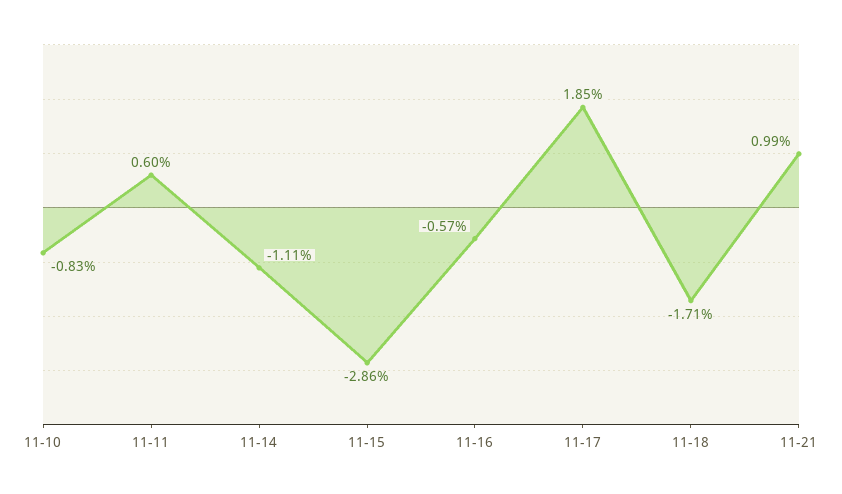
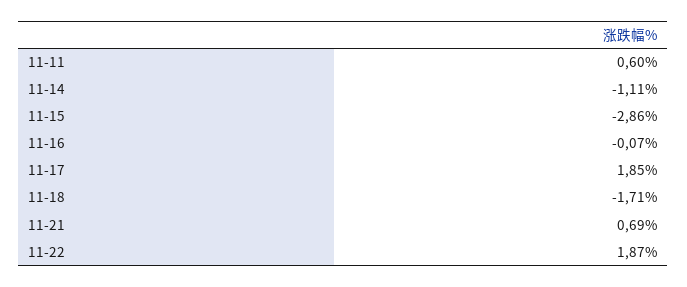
11-10: -0.83 -> none
11-16: -0.57 -> -0.07
11-21: 0.99 -> 0.69
11-22: none -> 1.87

